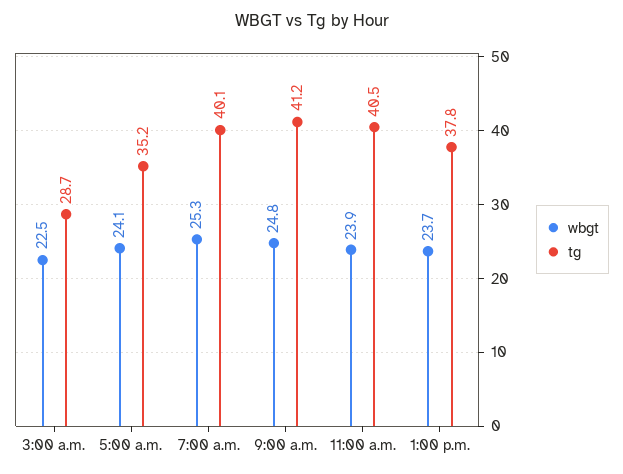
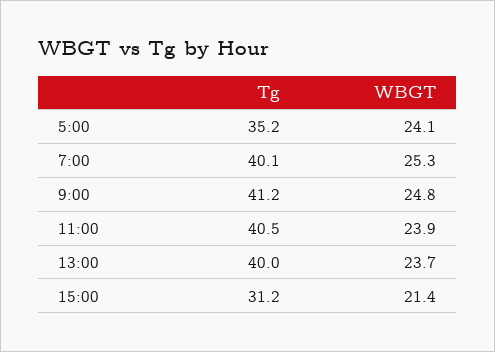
wbgt, 3:00 a.m.: 22.5 -> none
tg, 3:00 a.m.: 28.7 -> none
tg, 1:00 p.m.: 37.8 -> 40
tg, 15:00: none -> 31.2
wbgt, 15:00: none -> 21.4

